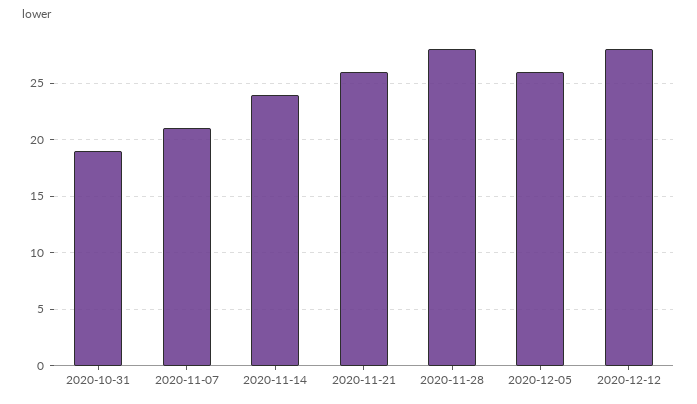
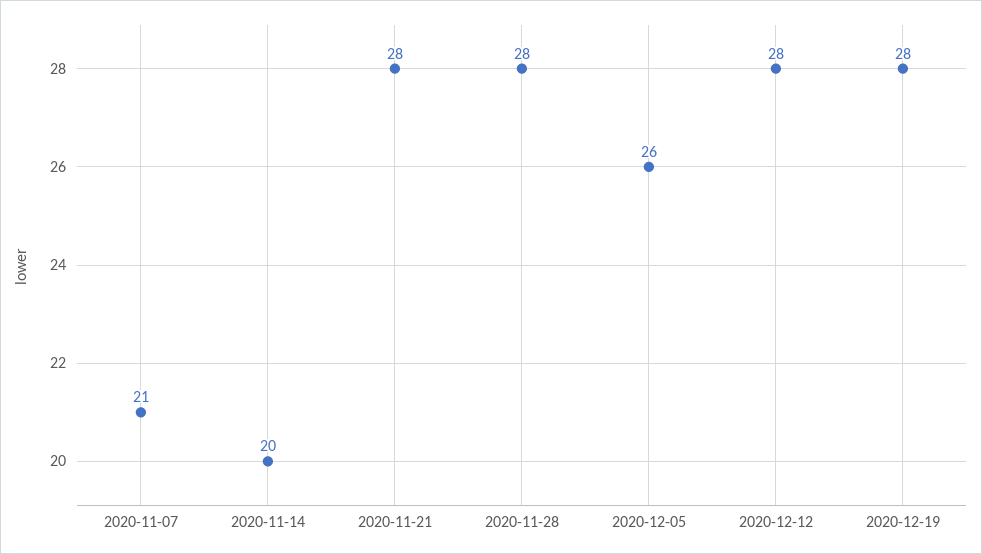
2020-10-31: 19 -> none
2020-11-14: 24 -> 20
2020-11-21: 26 -> 28
2020-12-19: none -> 28

